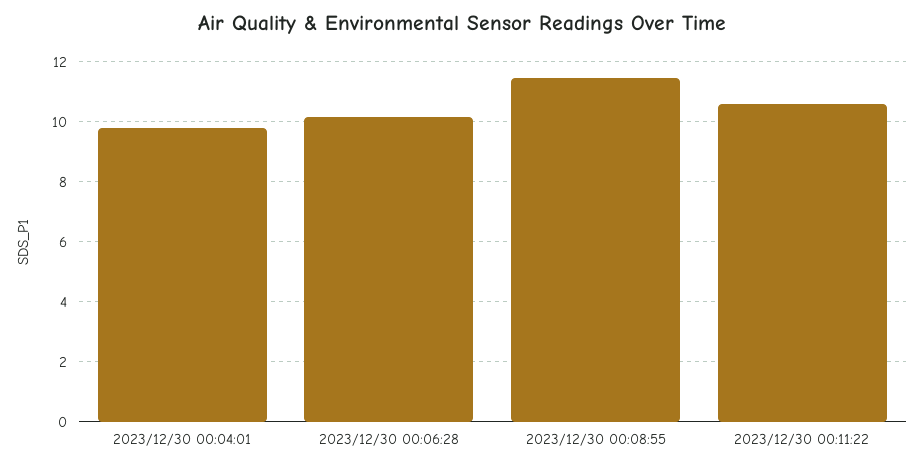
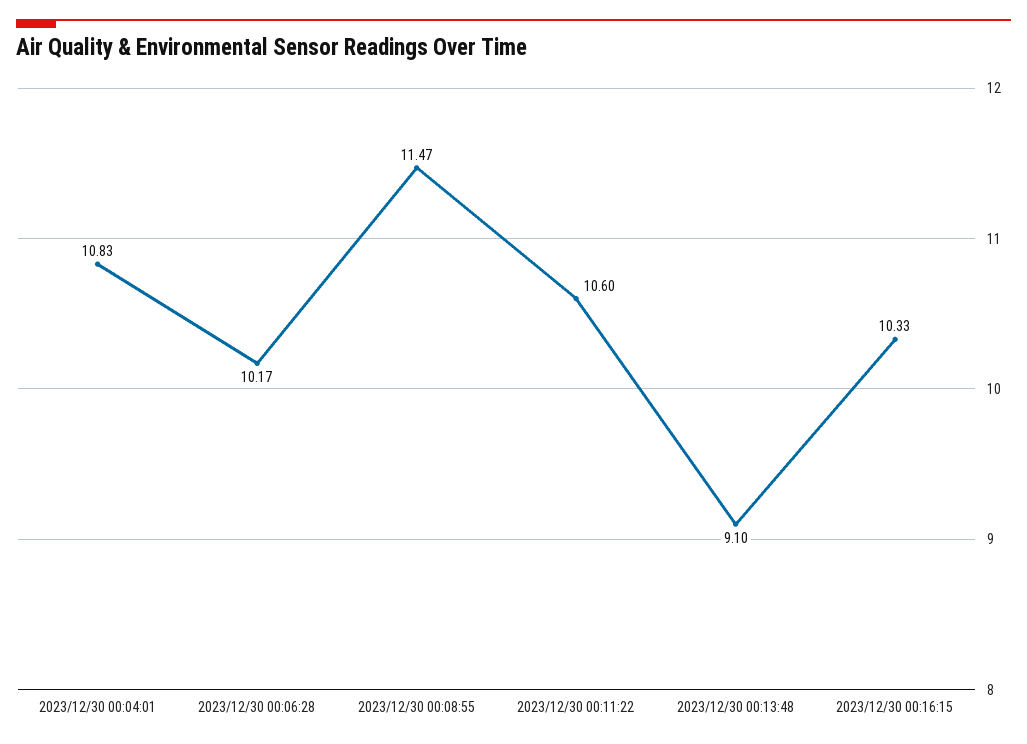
2023/12/30 00:04:01: 9.8 -> 10.83
2023/12/30 00:13:48: none -> 9.1
2023/12/30 00:16:15: none -> 10.33

